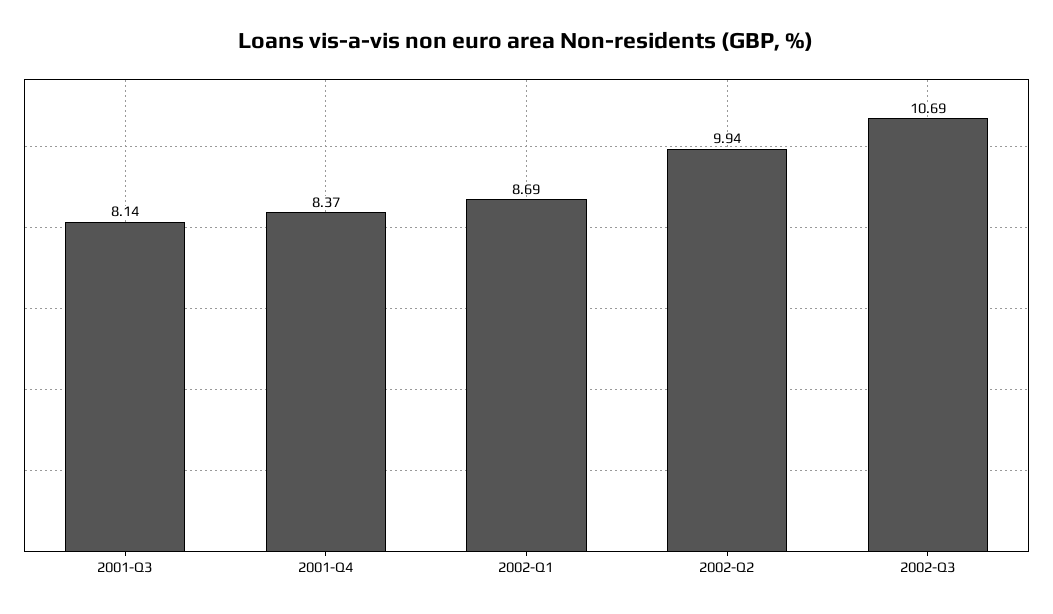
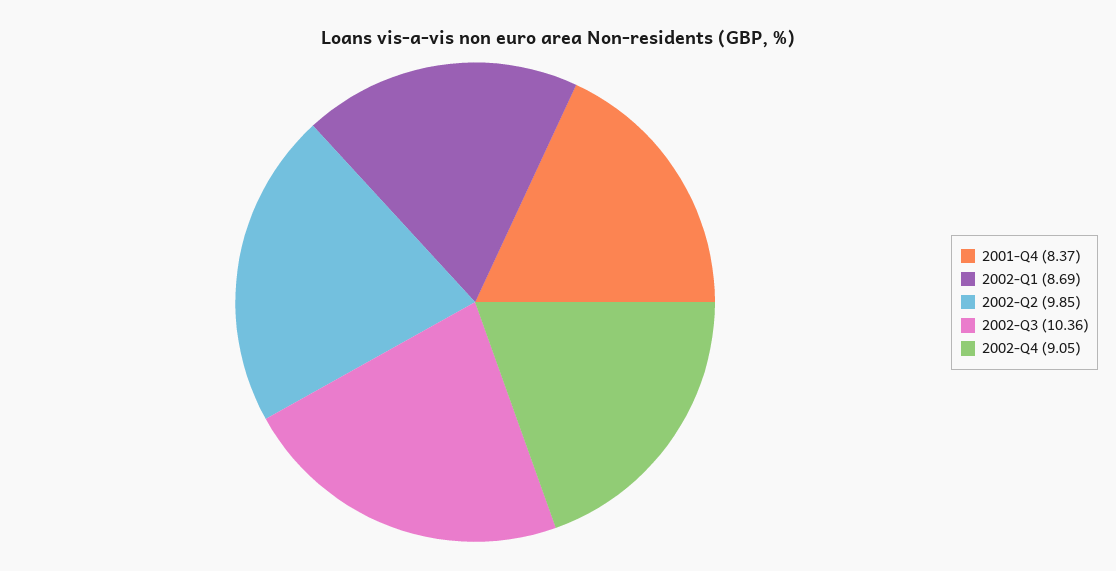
2001-Q3: 8.14 -> none
2002-Q2: 9.94 -> 9.85
2002-Q3: 10.69 -> 10.36
2002-Q4: none -> 9.05

